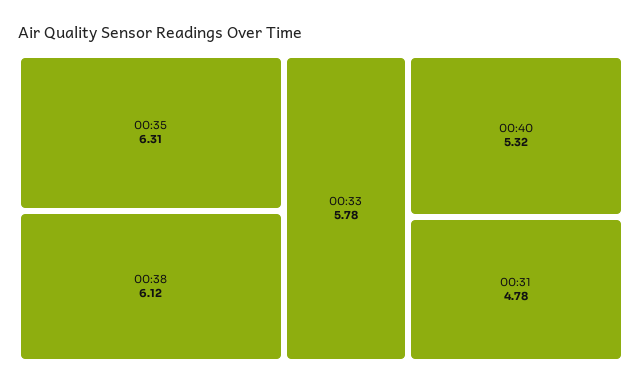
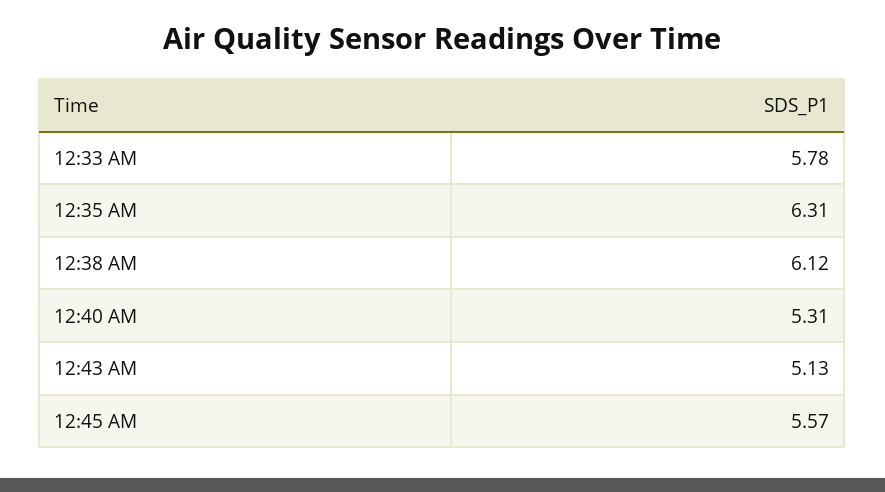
00:40: 5.32 -> 5.31
00:31: 4.78 -> none
12:43 AM: none -> 5.13
12:45 AM: none -> 5.57

